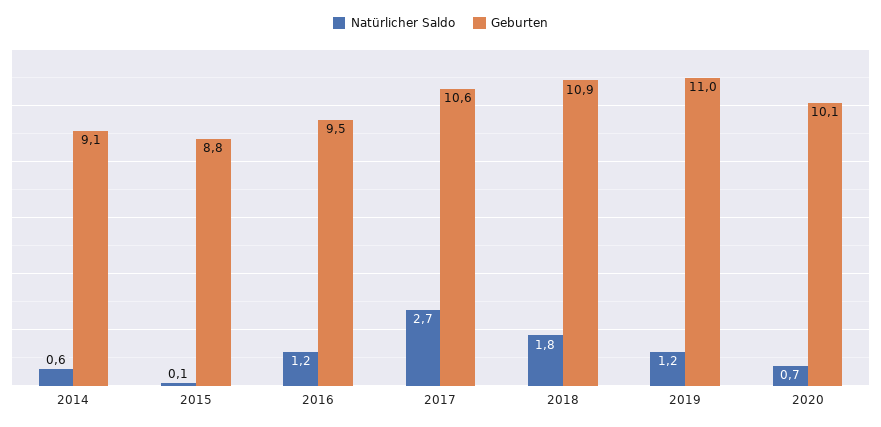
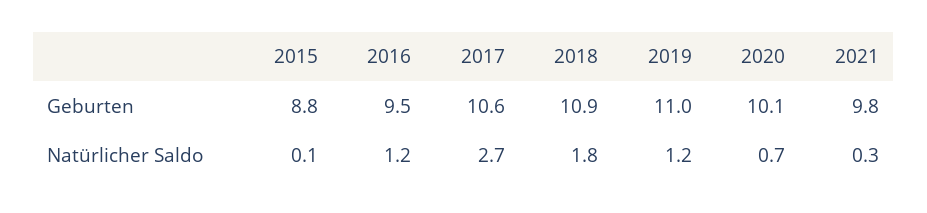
Natürlicher Saldo, 2014: 0.6 -> none
Geburten, 2014: 9.1 -> none
Geburten, 2021: none -> 9.8
Natürlicher Saldo, 2021: none -> 0.3

